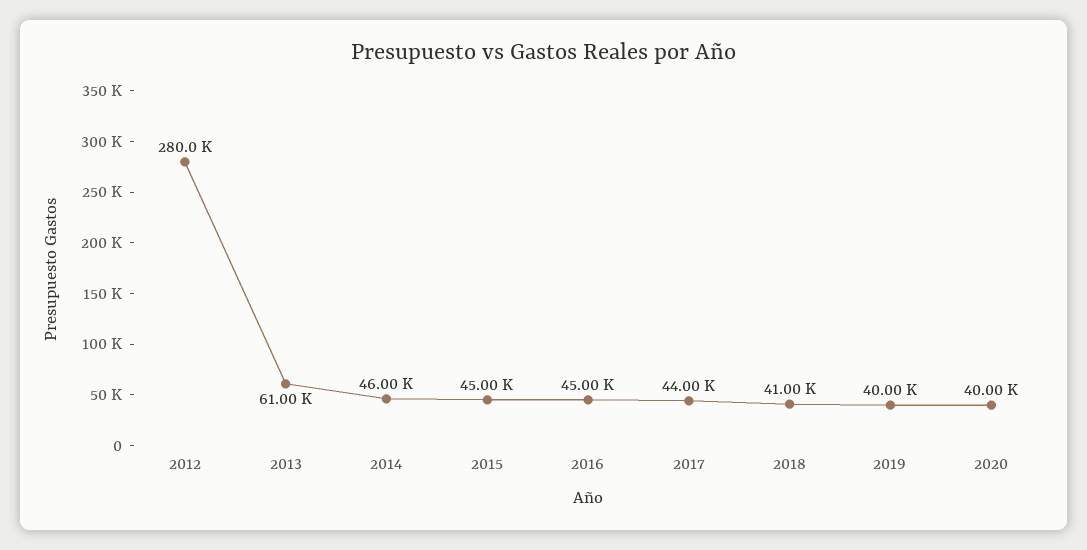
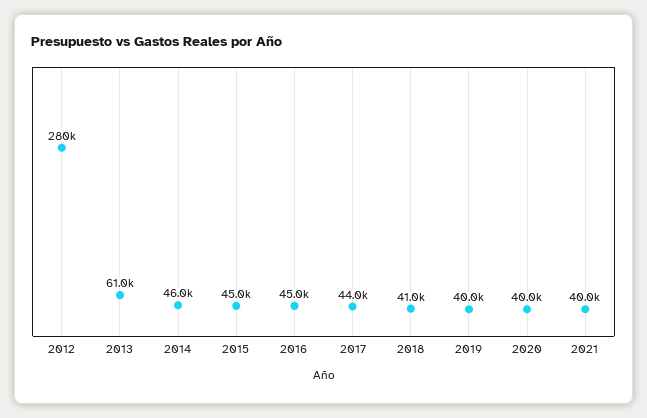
2021: none -> 40000

